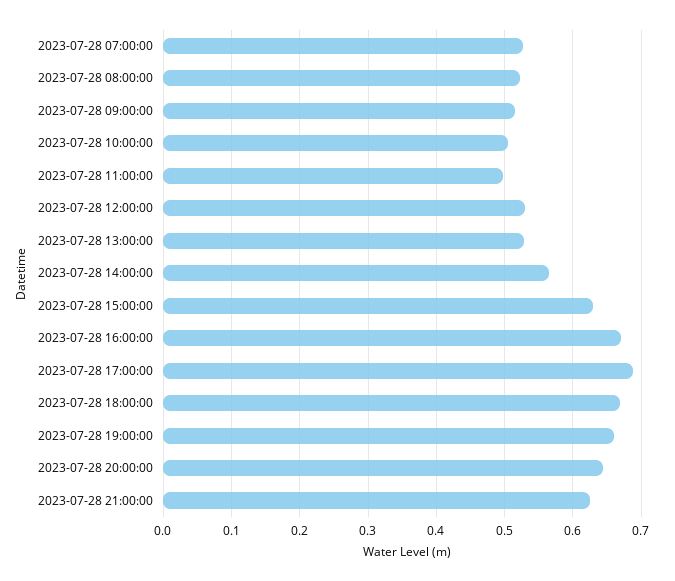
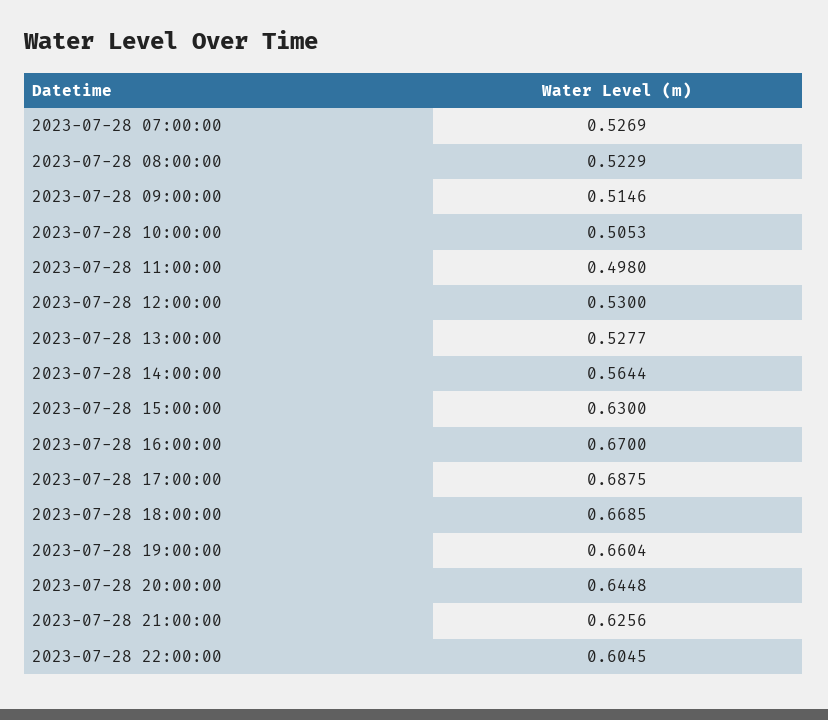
2023-07-28 22:00:00: none -> 0.6045

